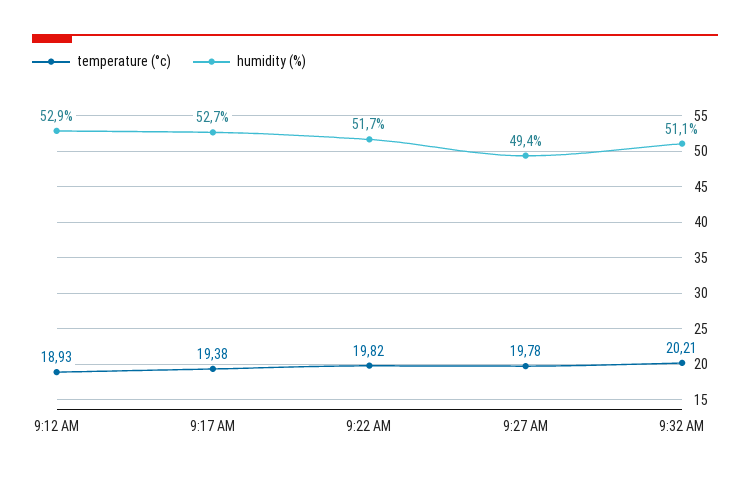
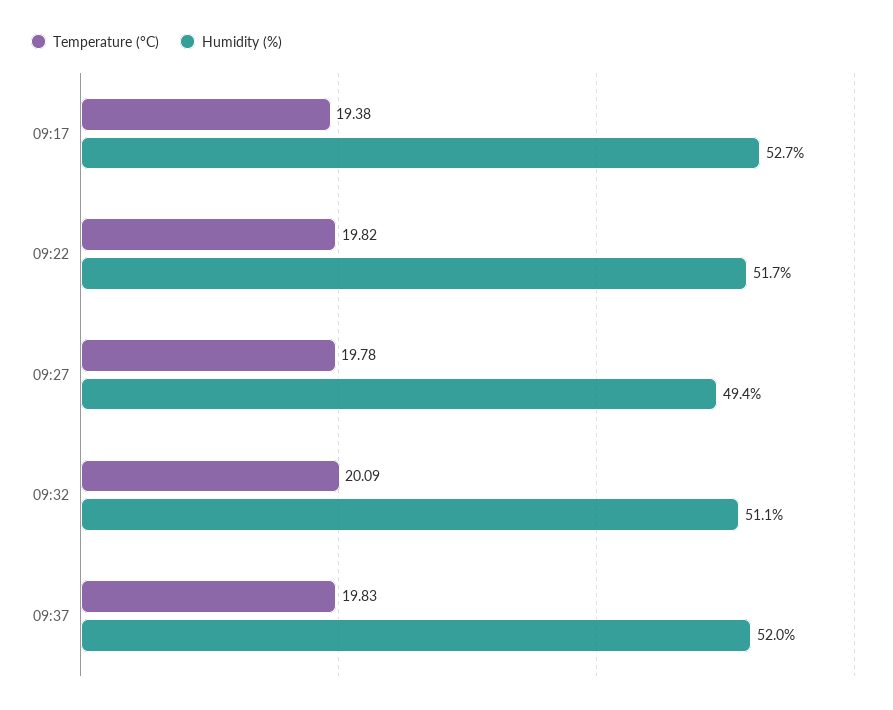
temperature (°c), 9:12 AM: 18.93 -> none
humidity (%), 9:12 AM: 52.9 -> none
temperature (°c), 9:32 AM: 20.21 -> 20.09
temperature (°c), 09:37: none -> 19.83
humidity (%), 09:37: none -> 52

